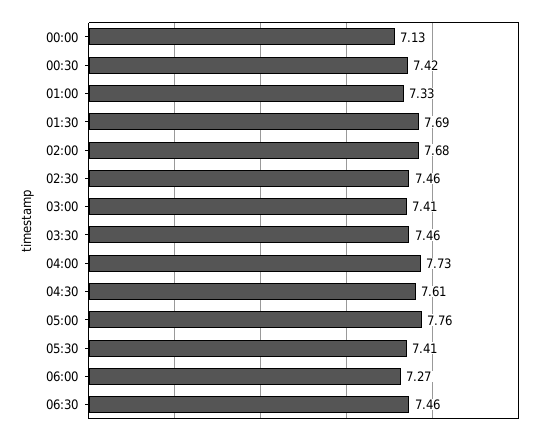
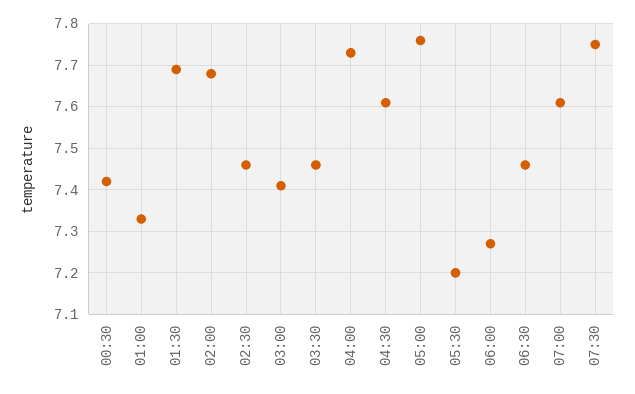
00:00: 7.13 -> none
05:30: 7.41 -> 7.2
07:00: none -> 7.6
07:30: none -> 7.75

